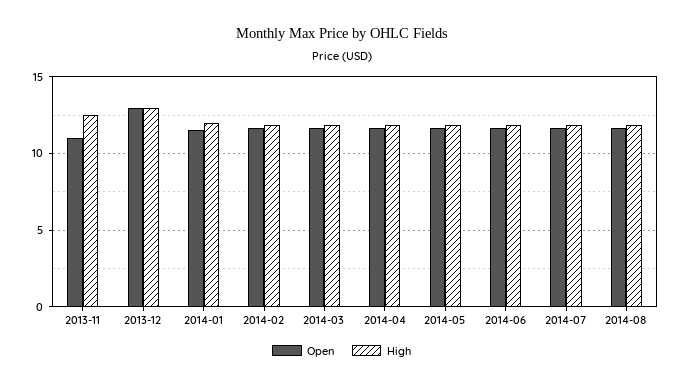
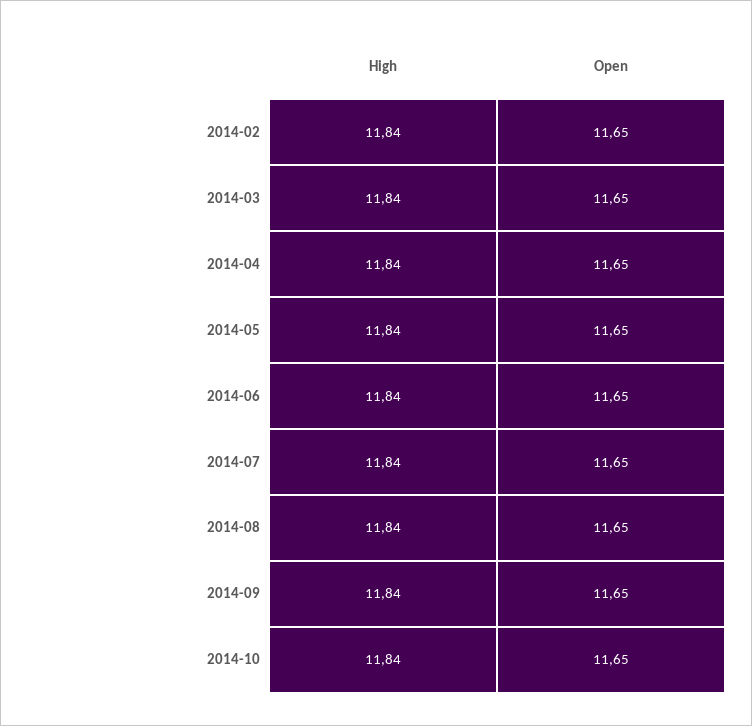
Open, 2013-11: 11 -> none
High, 2013-11: 12.5 -> none
Open, 2013-12: 13 -> none
High, 2013-12: 13 -> none
Open, 2014-01: 11.5 -> none
High, 2014-01: 12 -> none
High, 2014-09: none -> 11.84
Open, 2014-09: none -> 11.65
High, 2014-10: none -> 11.84
Open, 2014-10: none -> 11.65

